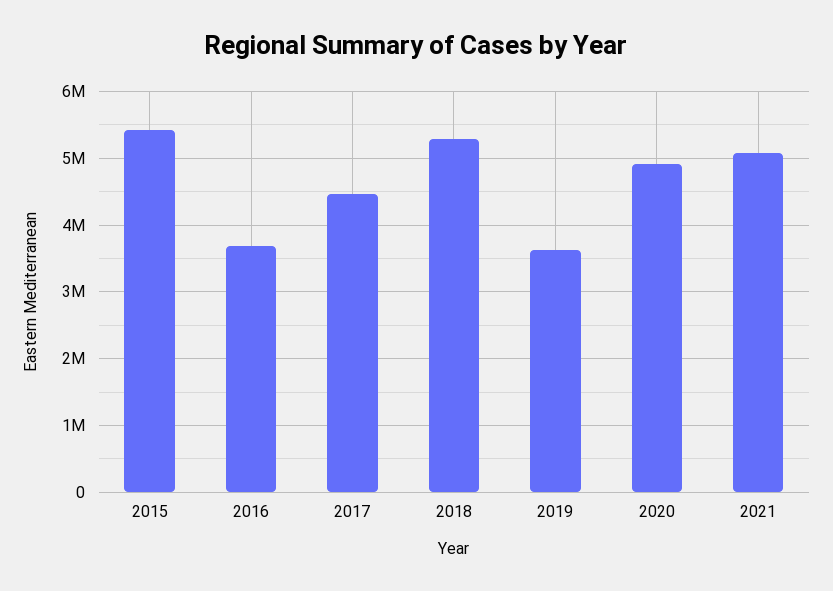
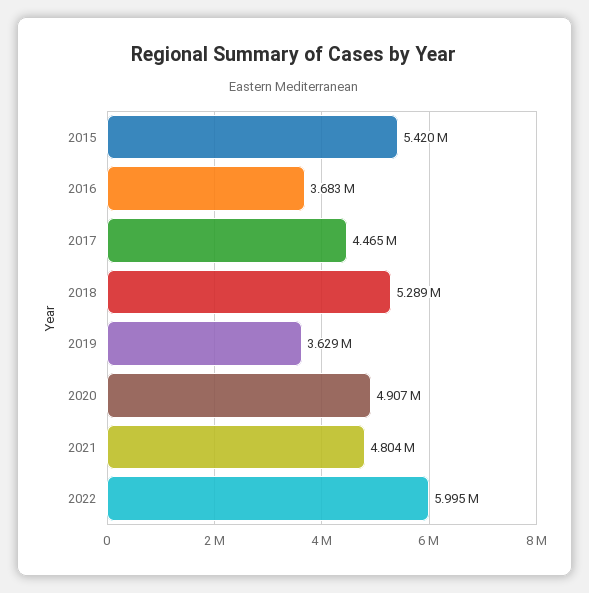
2021: 5100000 -> 4804000
2022: none -> 5995000

